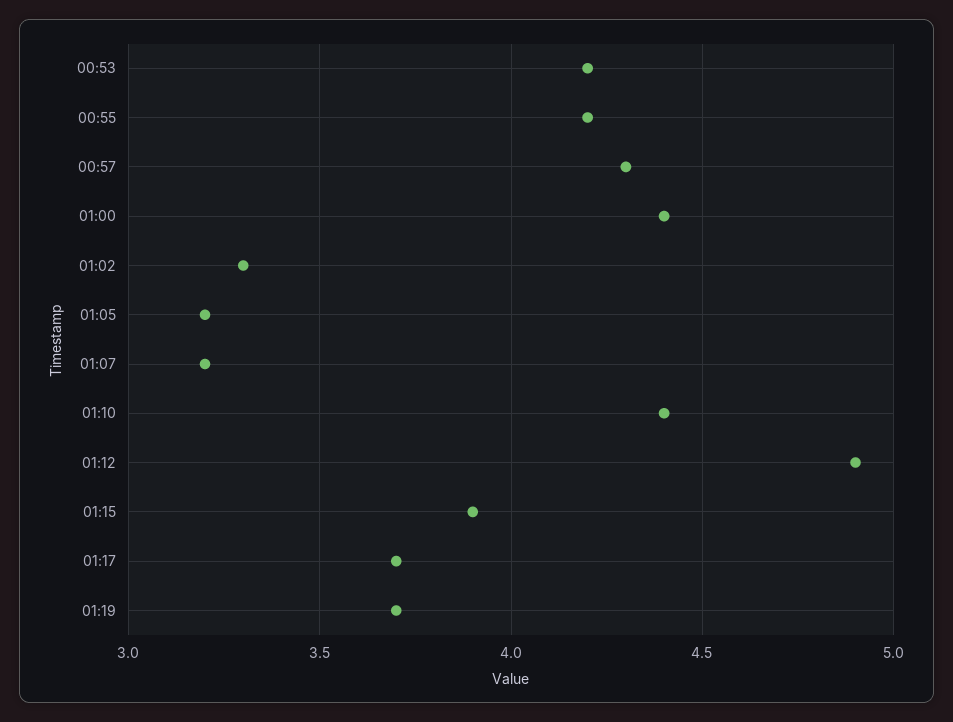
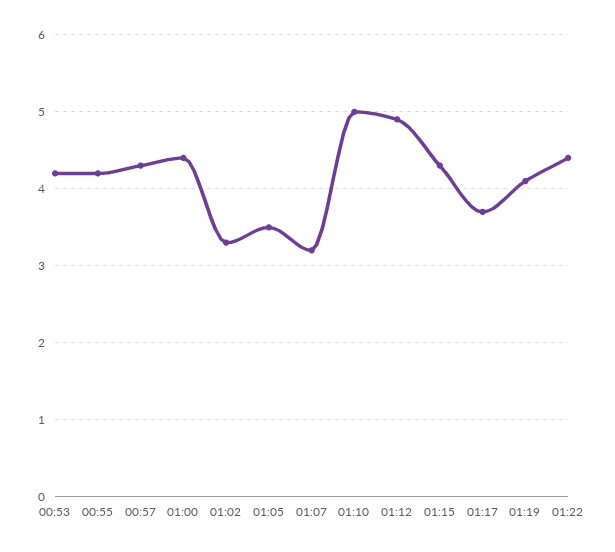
01:05: 3.2 -> 3.5
01:10: 4.4 -> 5
01:15: 3.9 -> 4.3
01:19: 3.7 -> 4.1
01:22: none -> 4.4

